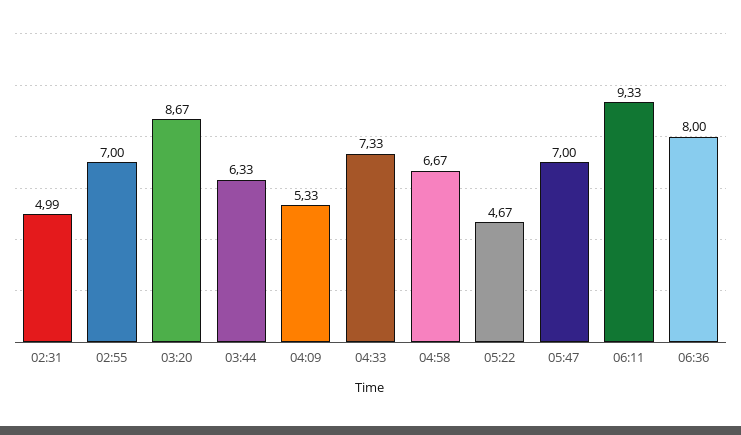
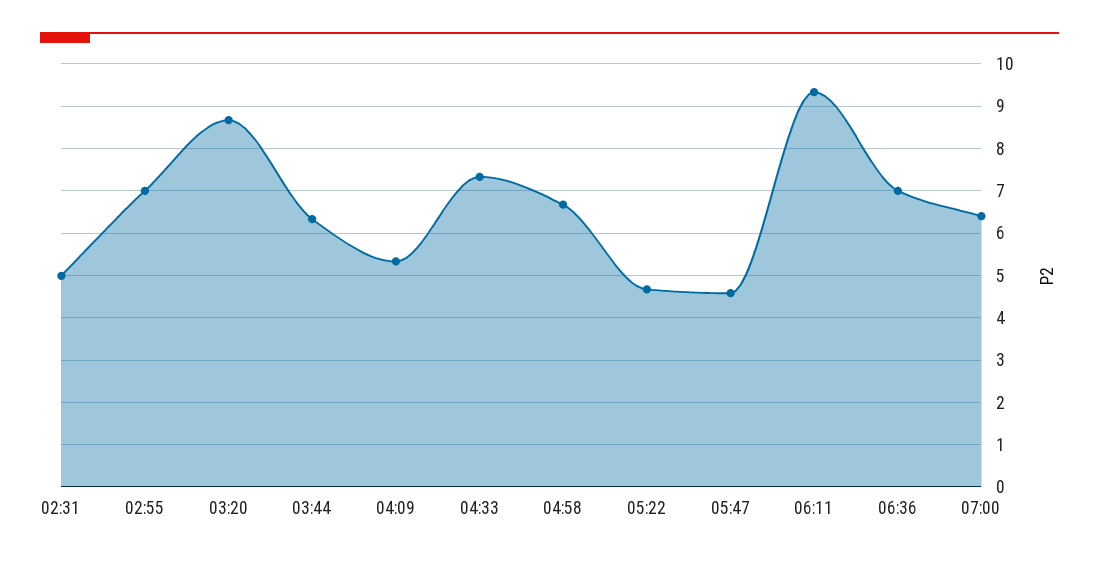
05:47: 7 -> 4.6
06:36: 8 -> 7
07:00: none -> 6.4

